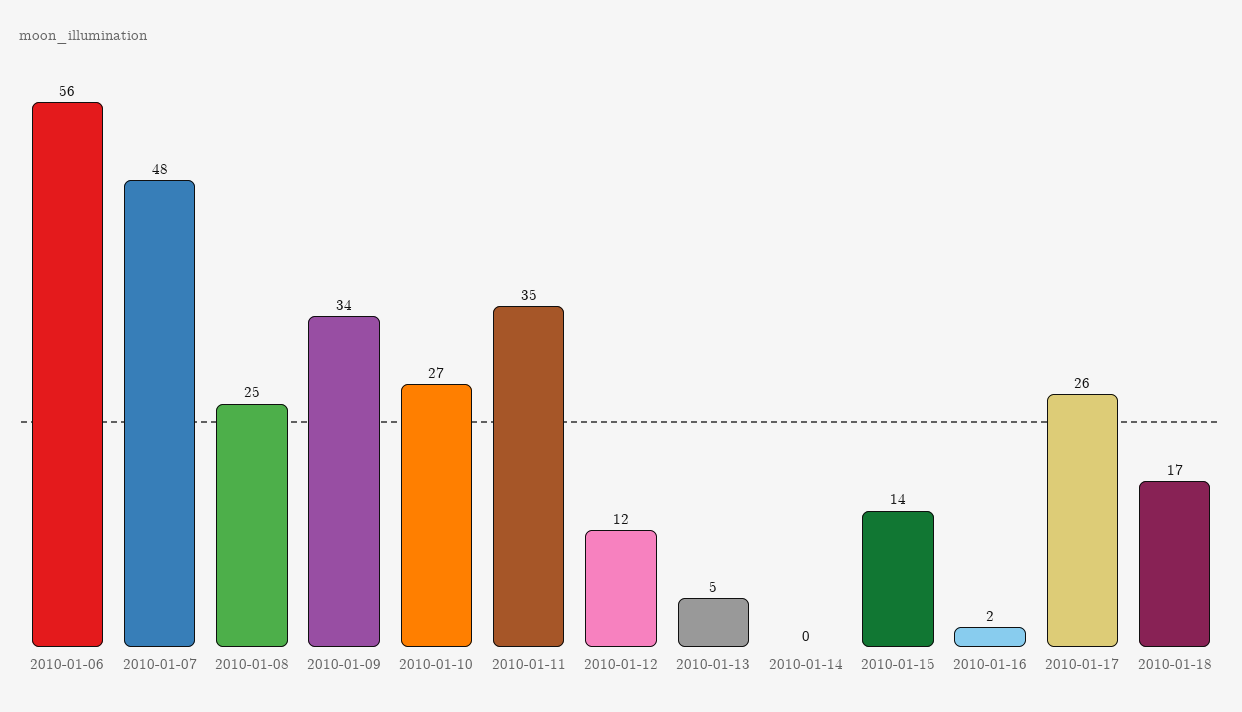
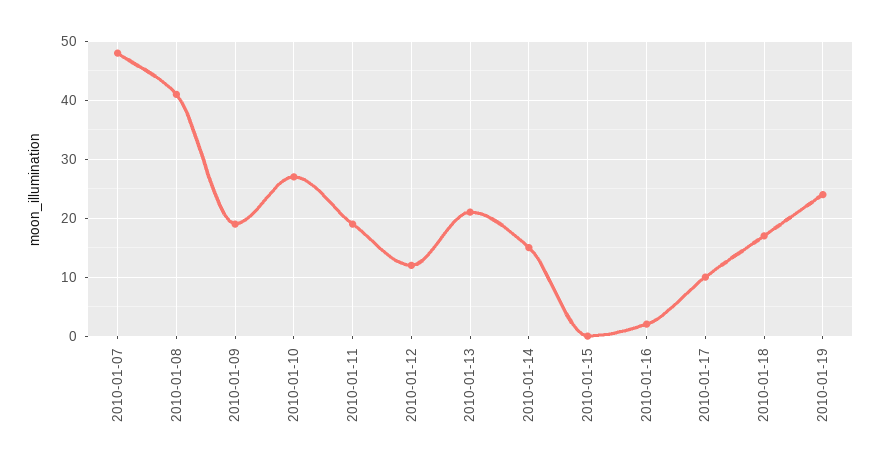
2010-01-06: 56 -> none
2010-01-08: 25 -> 40
2010-01-09: 34 -> 20
2010-01-11: 35 -> 20
2010-01-13: 5 -> 20
2010-01-14: 0 -> 15
2010-01-15: 14 -> 0
2010-01-17: 26 -> 10
2010-01-19: none -> 25

